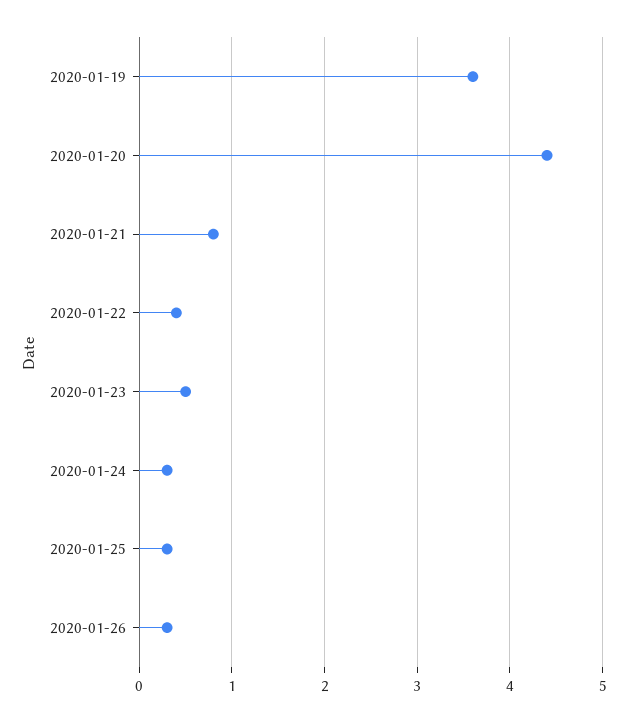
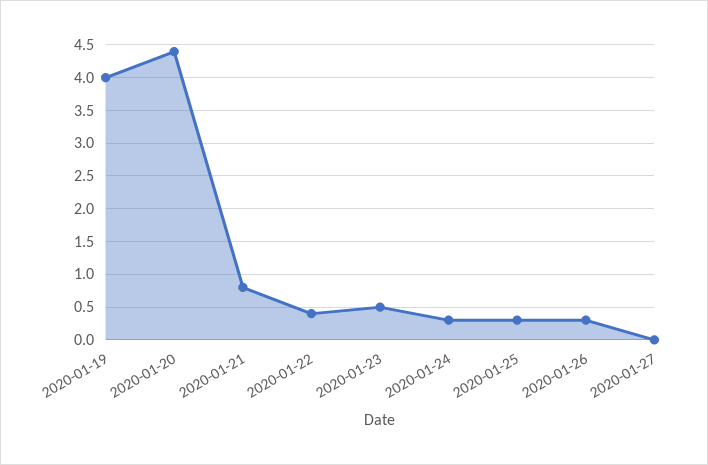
2020-01-19: 3.6 -> 4
2020-01-27: none -> 0

